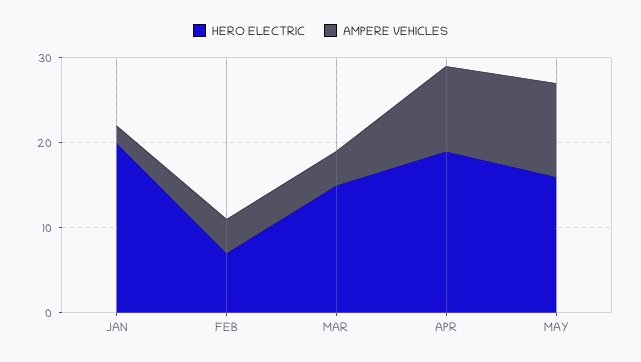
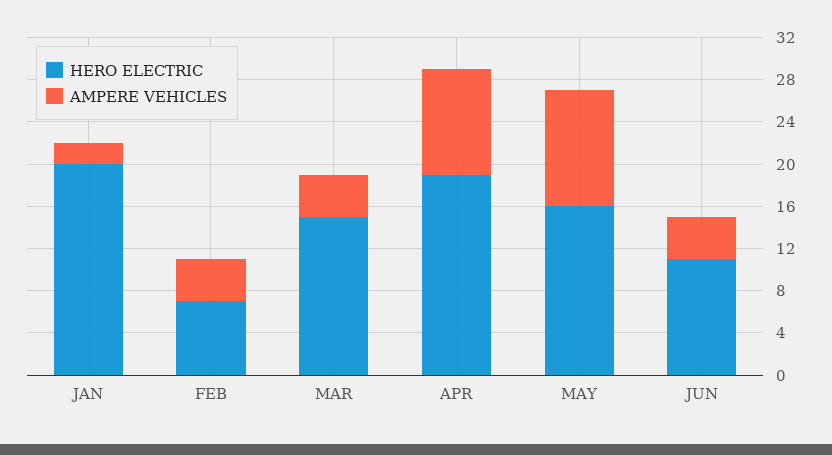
HERO ELECTRIC, JUN: none -> 11
AMPERE VEHICLES, JUN: none -> 4

